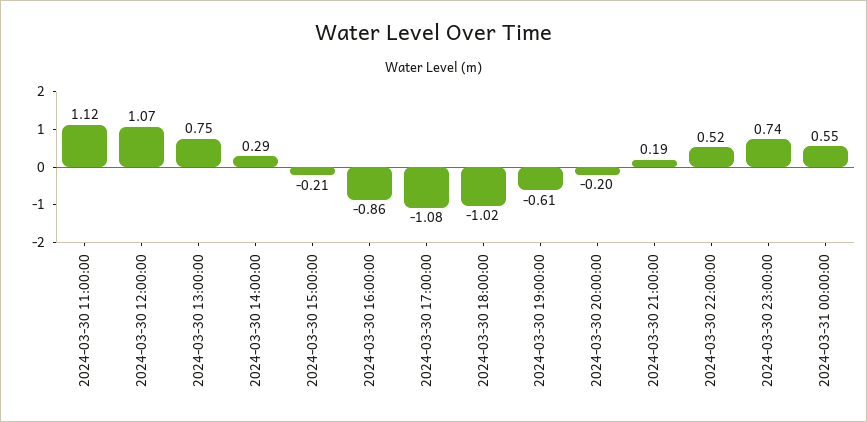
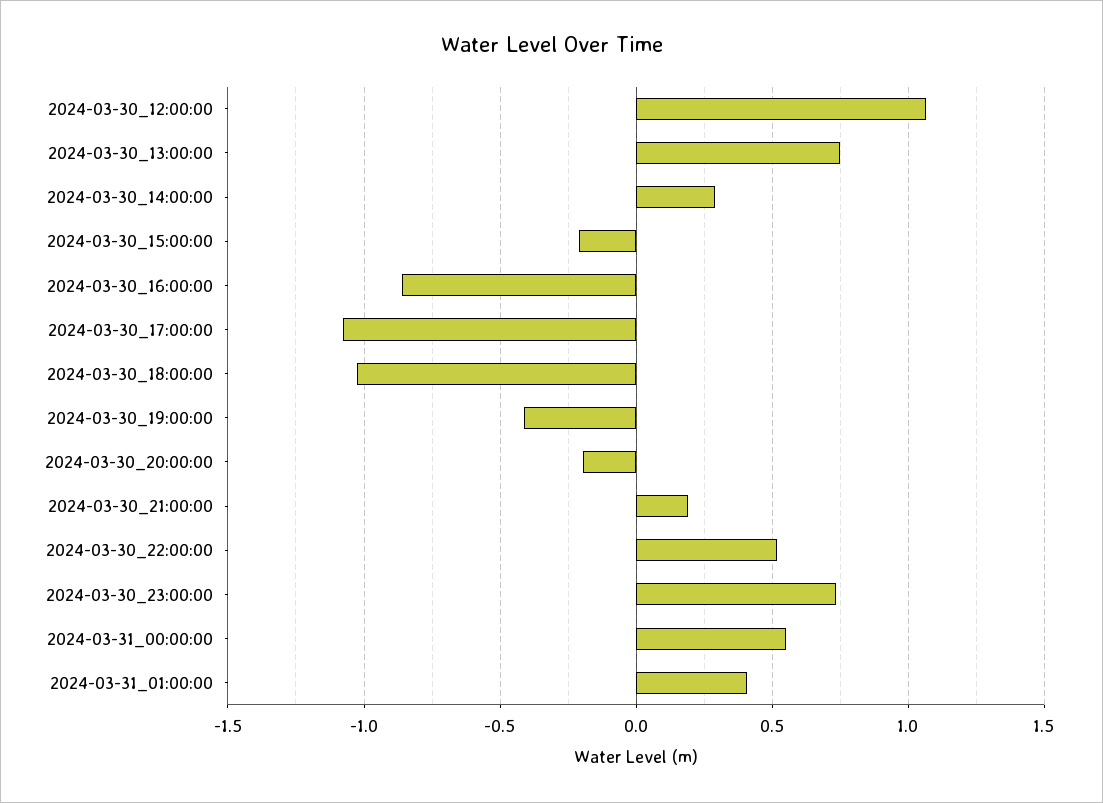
2024-03-30 11:00:00: 1.12 -> none
2024-03-30 19:00:00: -0.61 -> -0.4
2024-03-31_01:00:00: none -> 0.4

